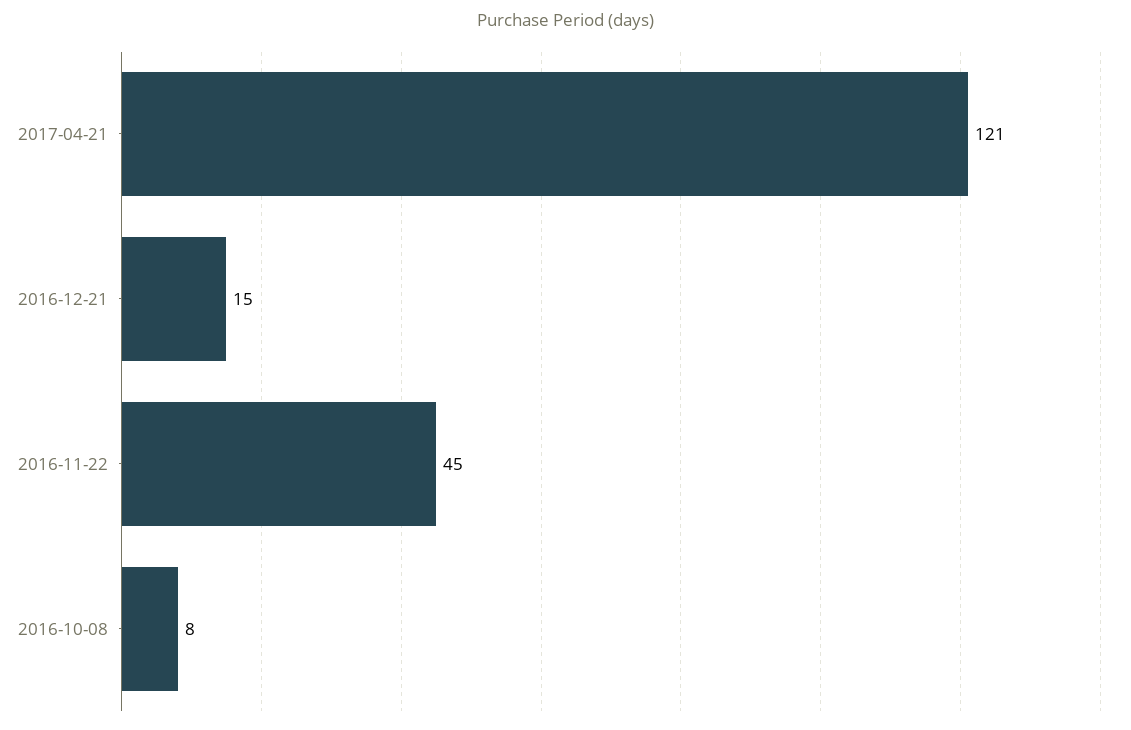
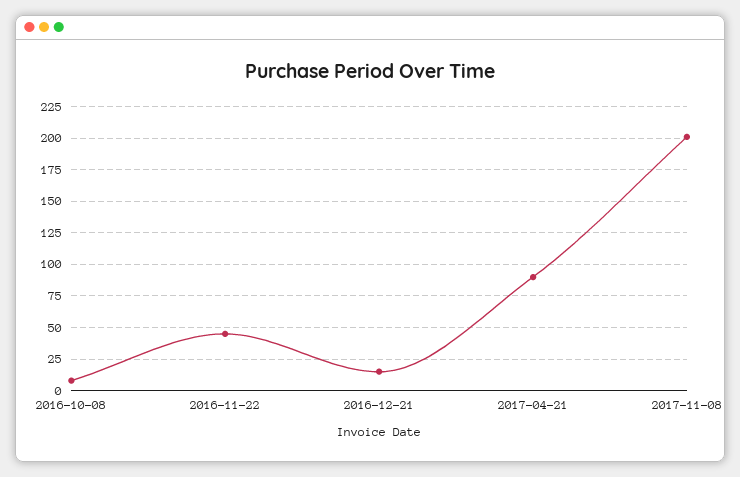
2017-04-21: 121 -> 90
2017-11-08: none -> 200

